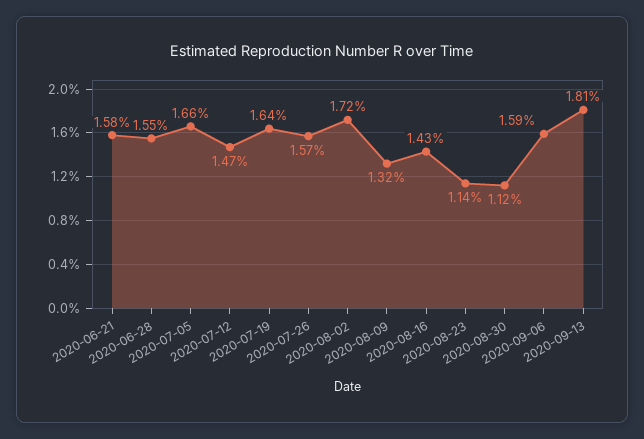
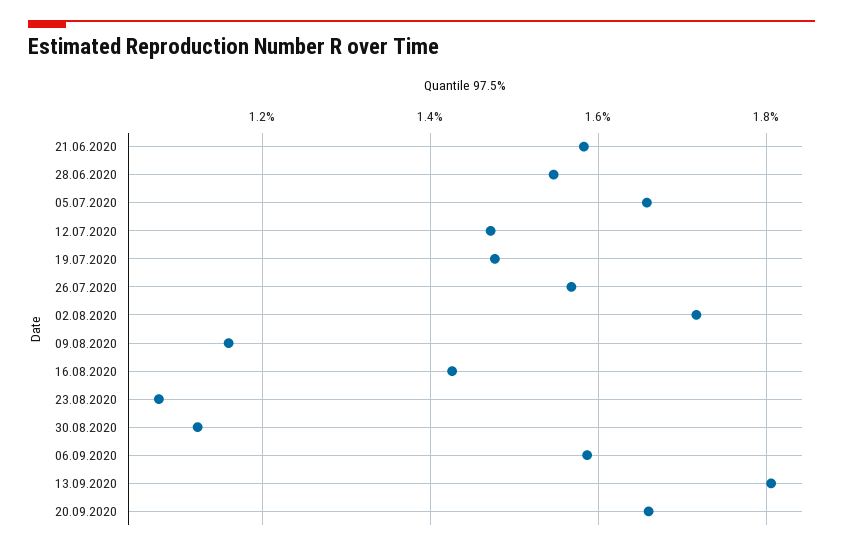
2020-07-19: 1.64 -> 1.48
2020-08-09: 1.32 -> 1.16
2020-08-23: 1.14 -> 1.08
20.09.2020: none -> 1.66

